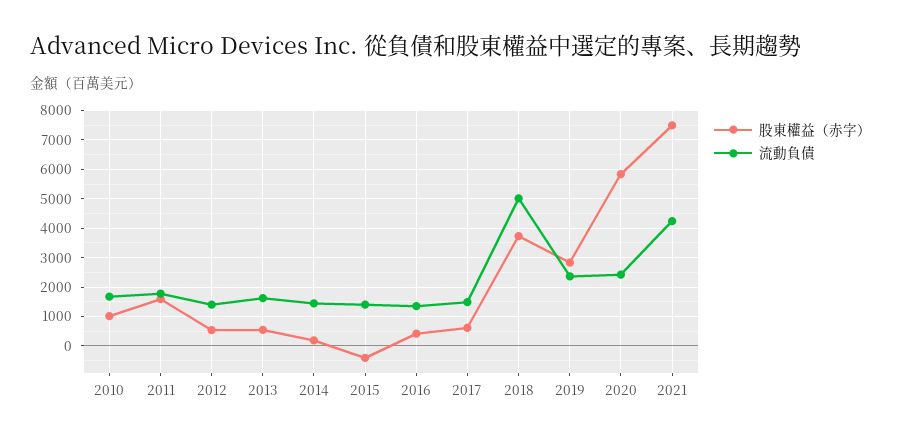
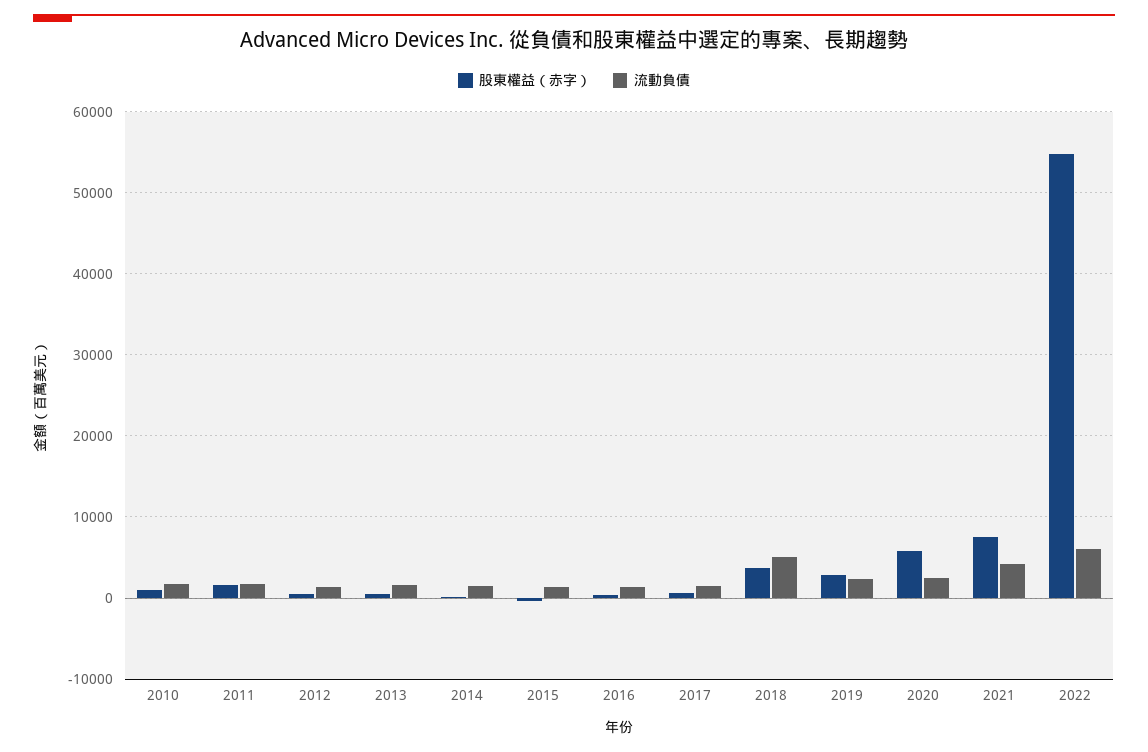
股東權益（赤字）, 2022: none -> 55000
流動負債, 2022: none -> 6000

